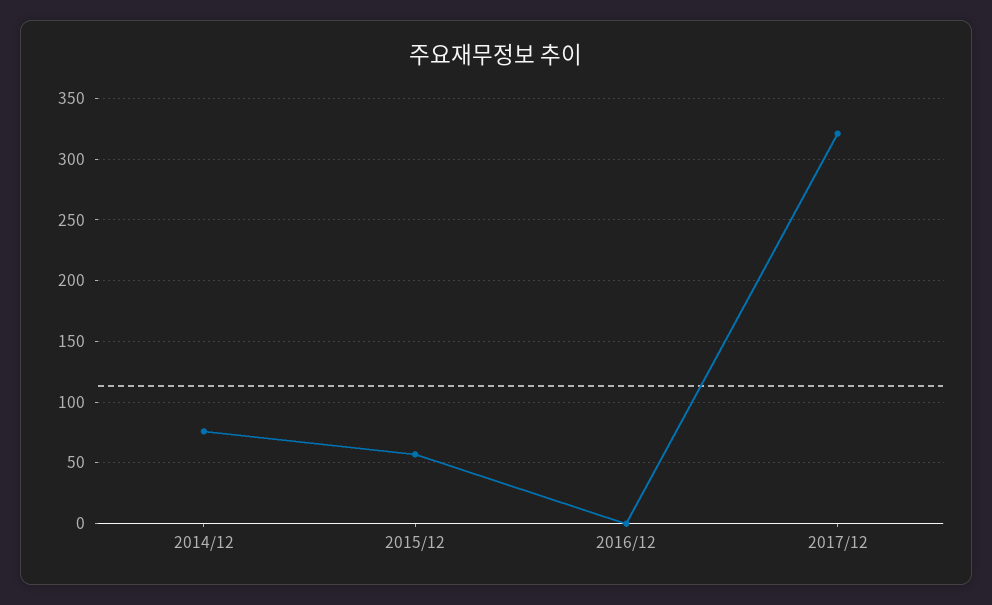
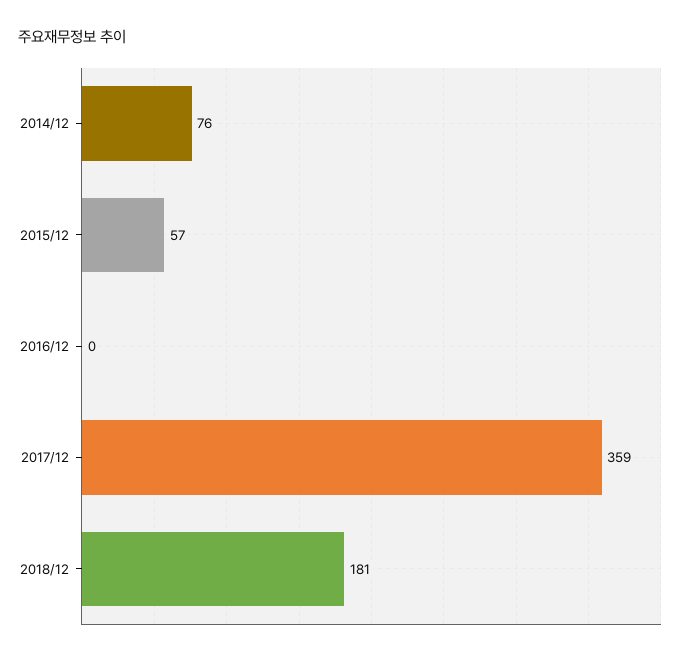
2017/12: 320 -> 359
2018/12: none -> 181

